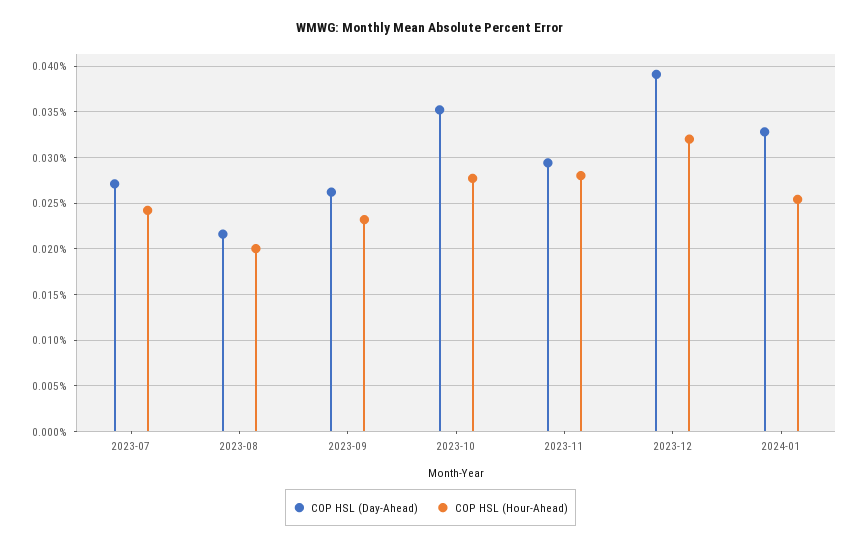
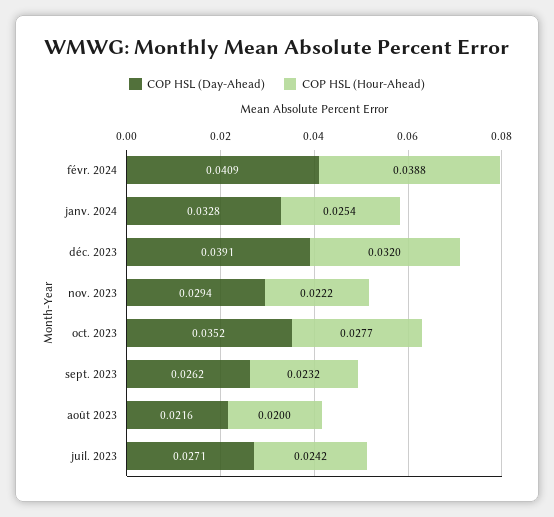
COP HSL (Hour-Ahead), 2023-11: 0.028 -> 0.0222
COP HSL (Day-Ahead), févr. 2024: none -> 0.0409
COP HSL (Hour-Ahead), févr. 2024: none -> 0.0388

